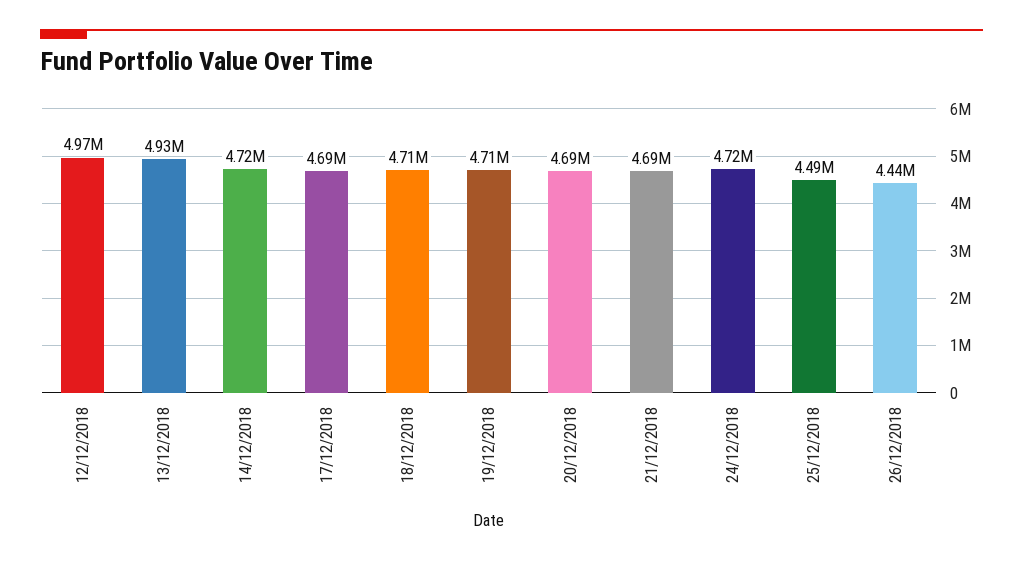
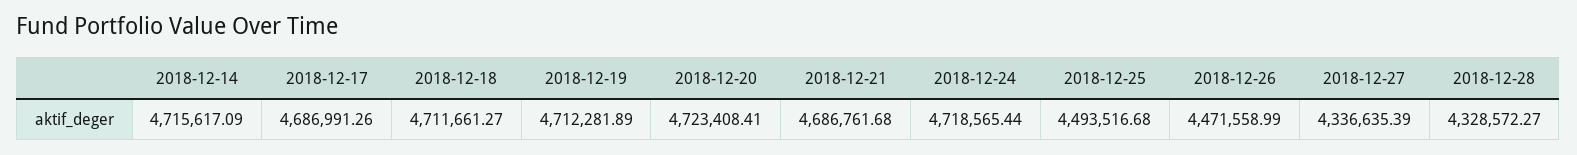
12/12/2018: 4970000 -> none
13/12/2018: 4930000 -> none
20/12/2018: 4690000 -> 4723408.41
26/12/2018: 4440000 -> 4471558.99
2018-12-27: none -> 4336635.39
2018-12-28: none -> 4328572.27

